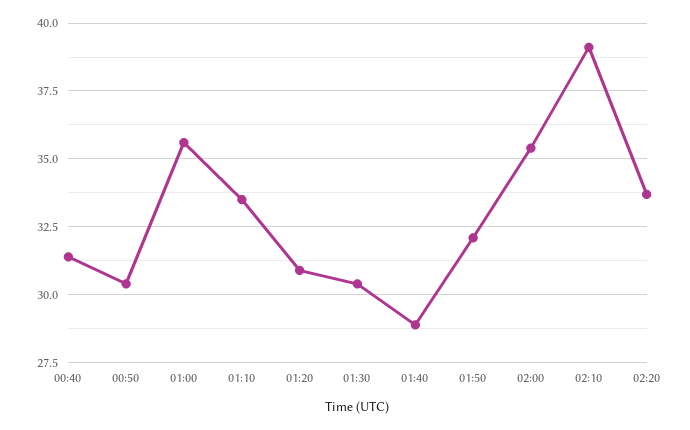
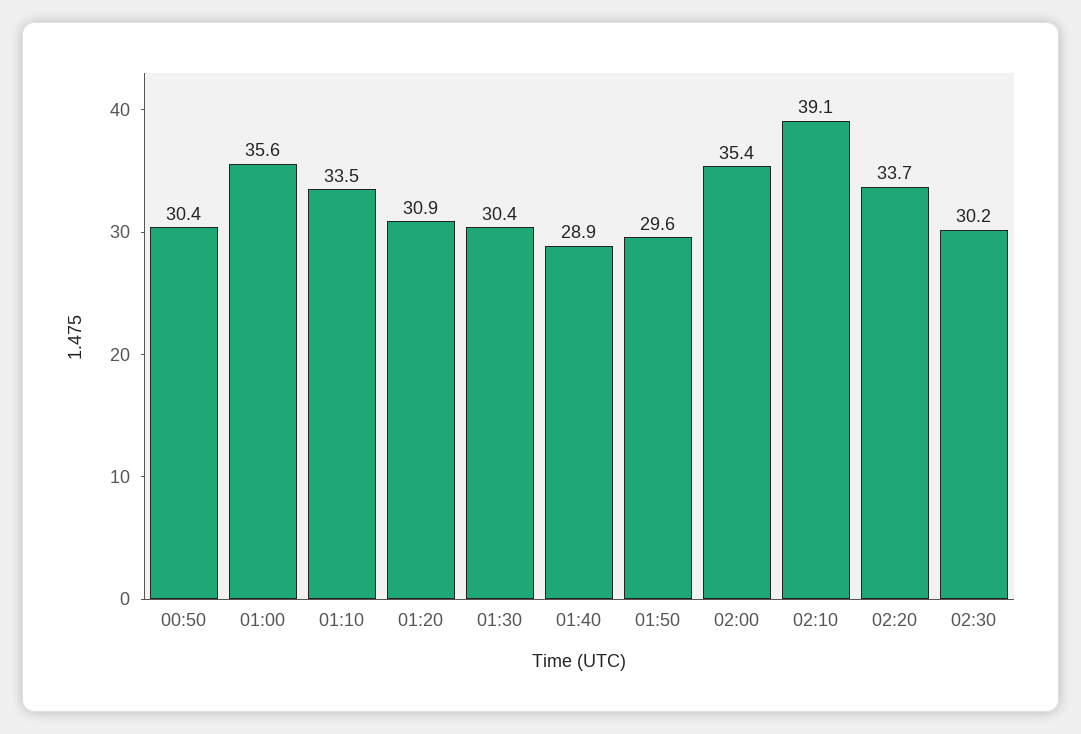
00:40: 31.5 -> none
01:50: 32 -> 29.6
02:30: none -> 30.2

